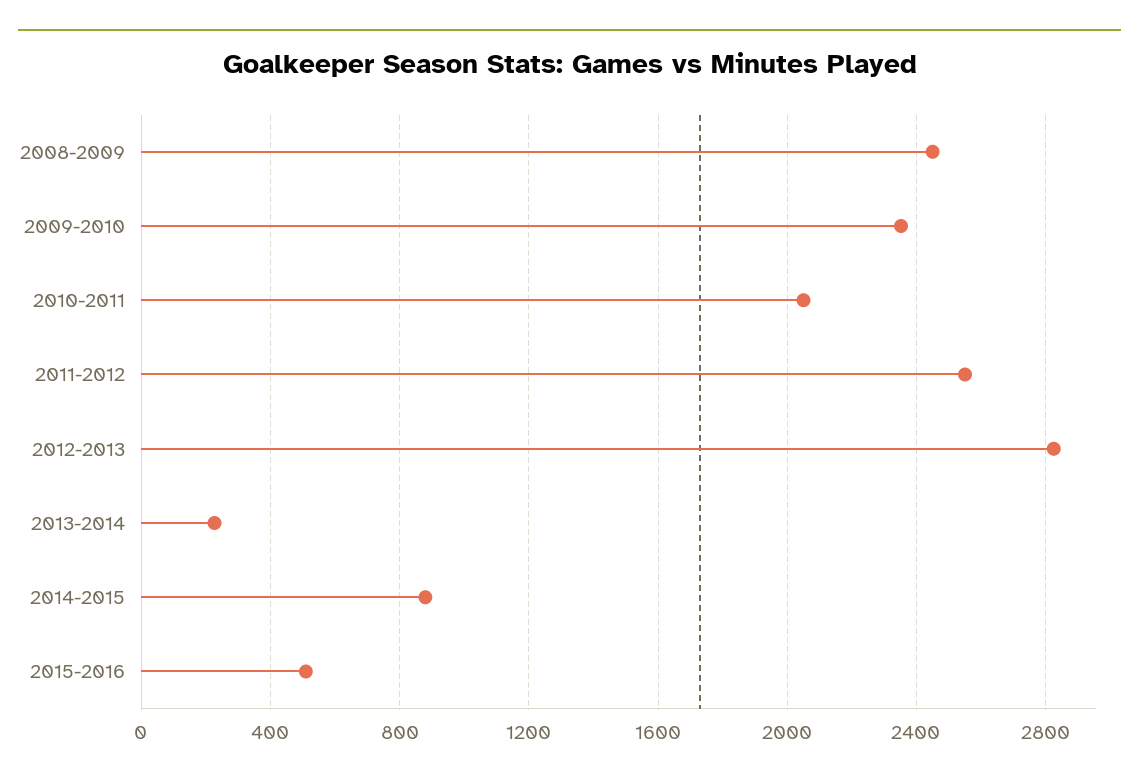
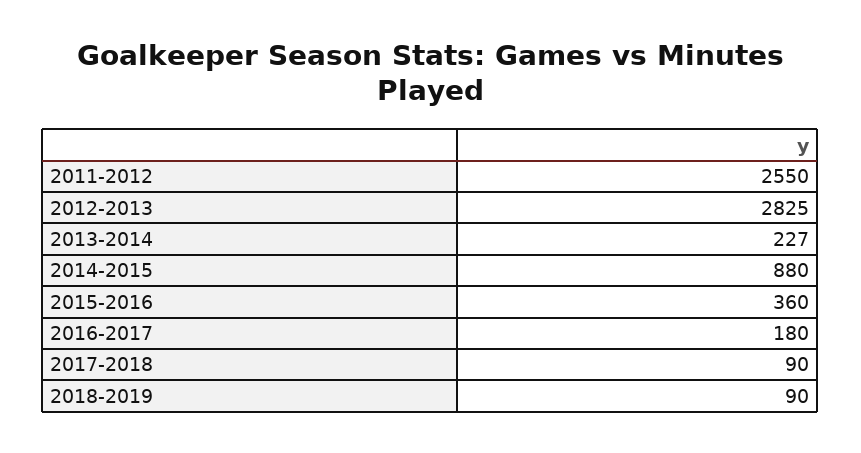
2008-2009: 2450 -> none
2009-2010: 2350 -> none
2010-2011: 2050 -> none
2015-2016: 500 -> 360
2016-2017: none -> 180
2017-2018: none -> 90
2018-2019: none -> 90

